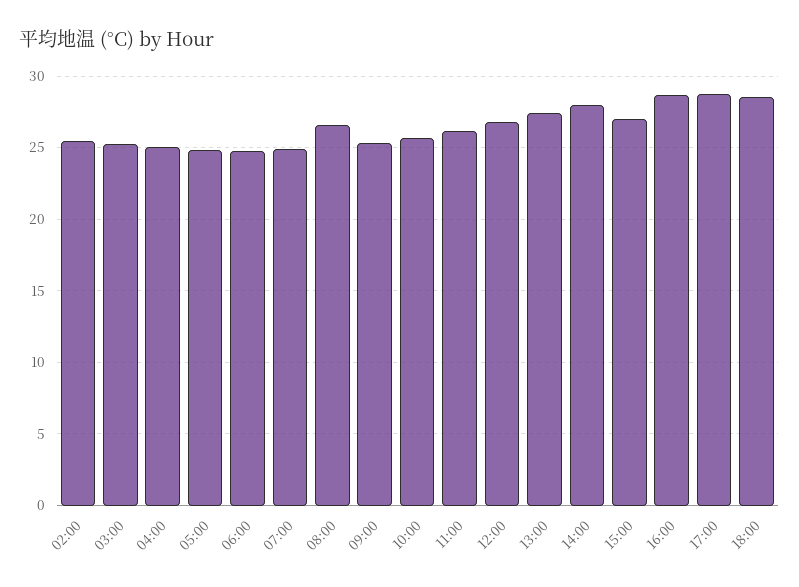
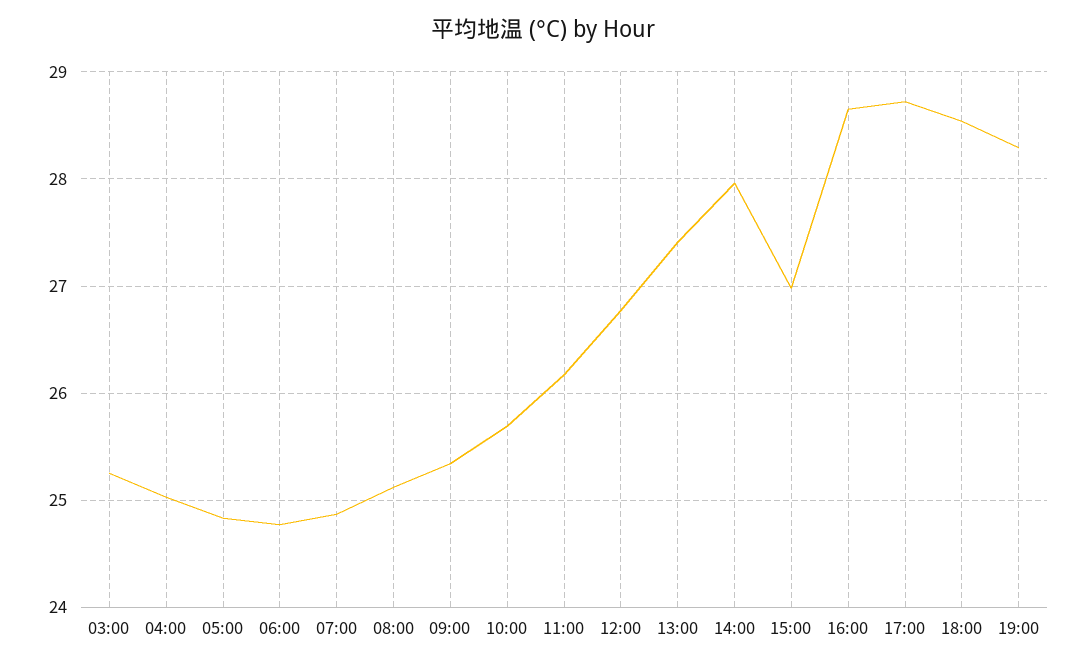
02:00: 25.5 -> none
08:00: 26.5 -> 25.1
19:00: none -> 28.3

